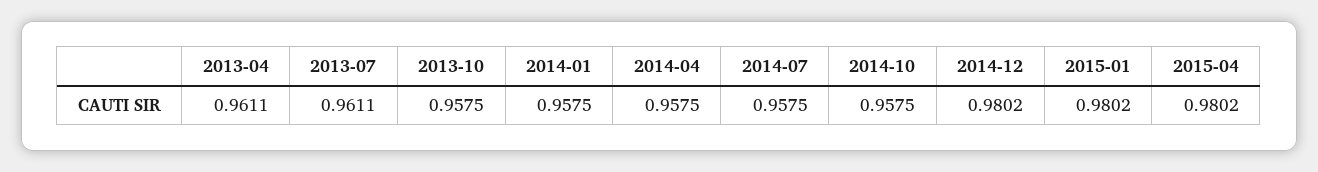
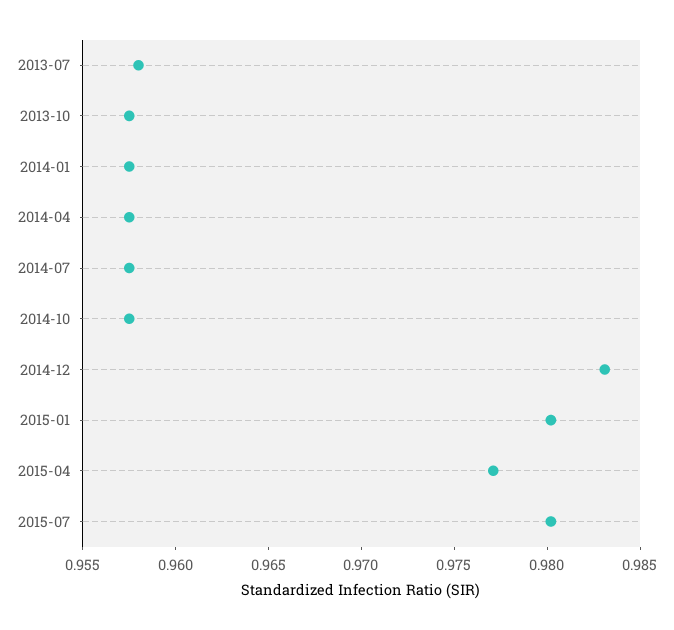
2013-04: 0.9611 -> none
2013-07: 0.9611 -> 0.958
2014-12: 0.9802 -> 0.983
2015-04: 0.9802 -> 0.977
2015-07: none -> 0.98

